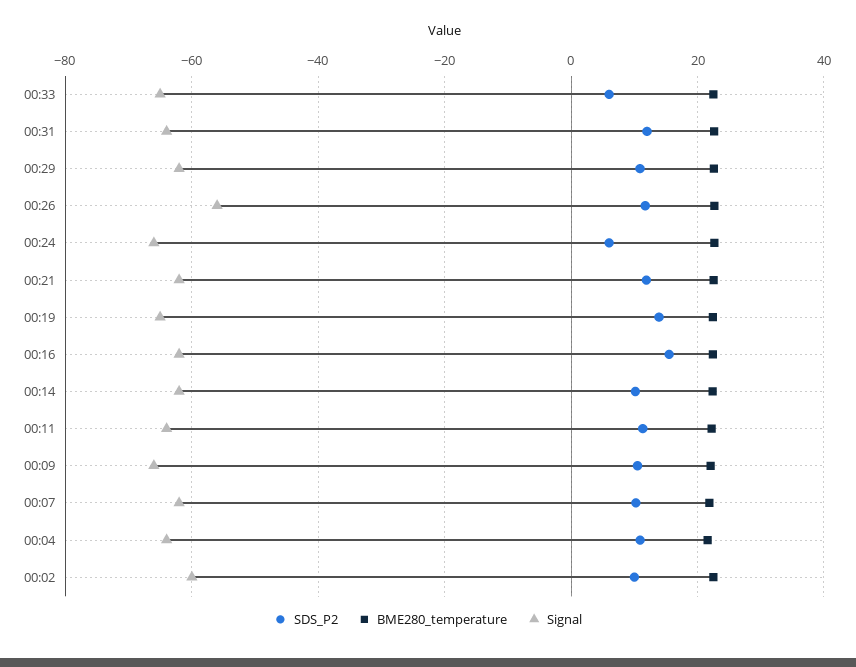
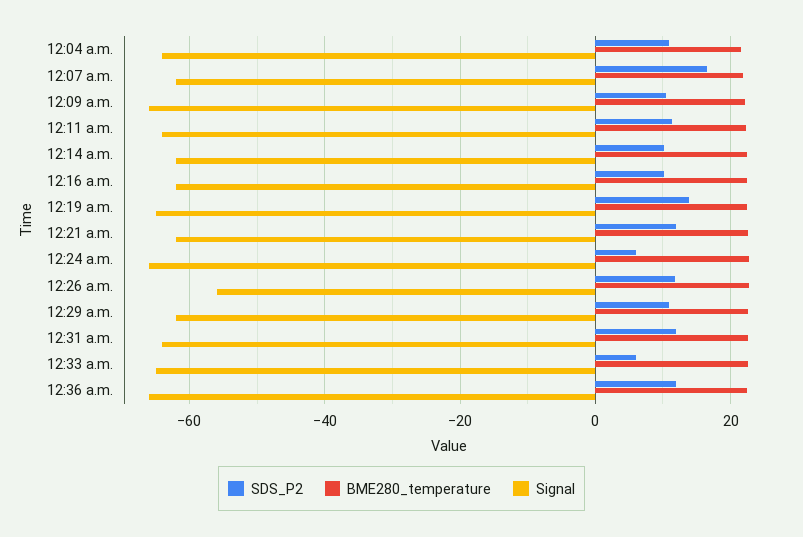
SDS_P2, 00:16: 16 -> 10
SDS_P2, 00:07: 10 -> 16
SDS_P2, 00:02: 10 -> none
BME280_temperature, 00:02: 22 -> none
Signal, 00:02: -60 -> none
SDS_P2, 12:36 a.m.: none -> 12
BME280_temperature, 12:36 a.m.: none -> 22
Signal, 12:36 a.m.: none -> -66

